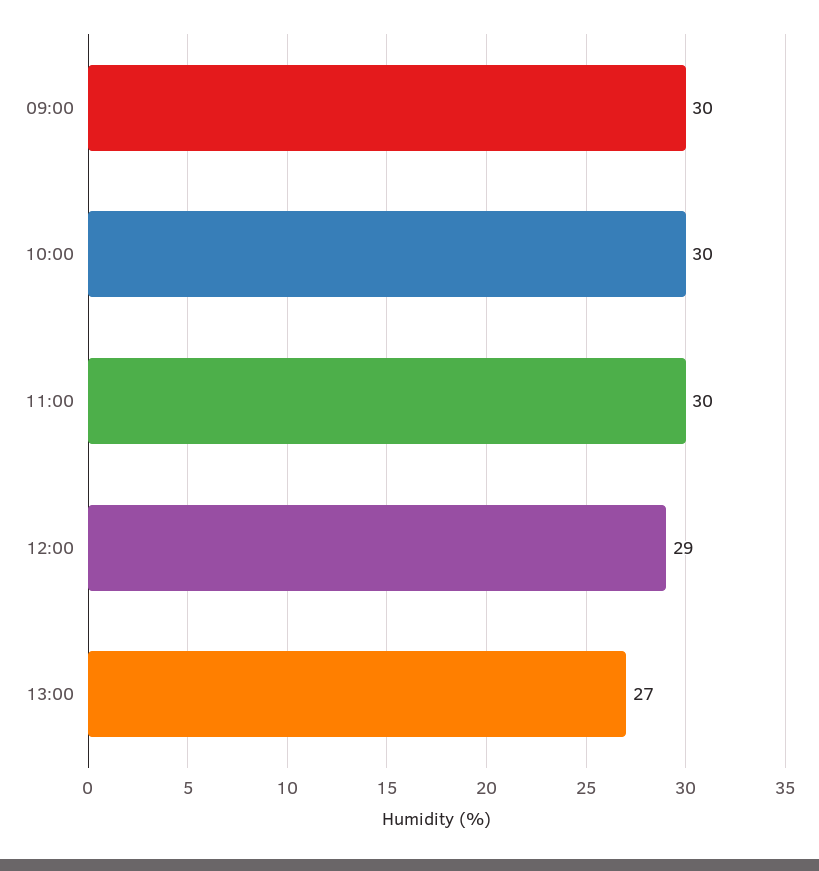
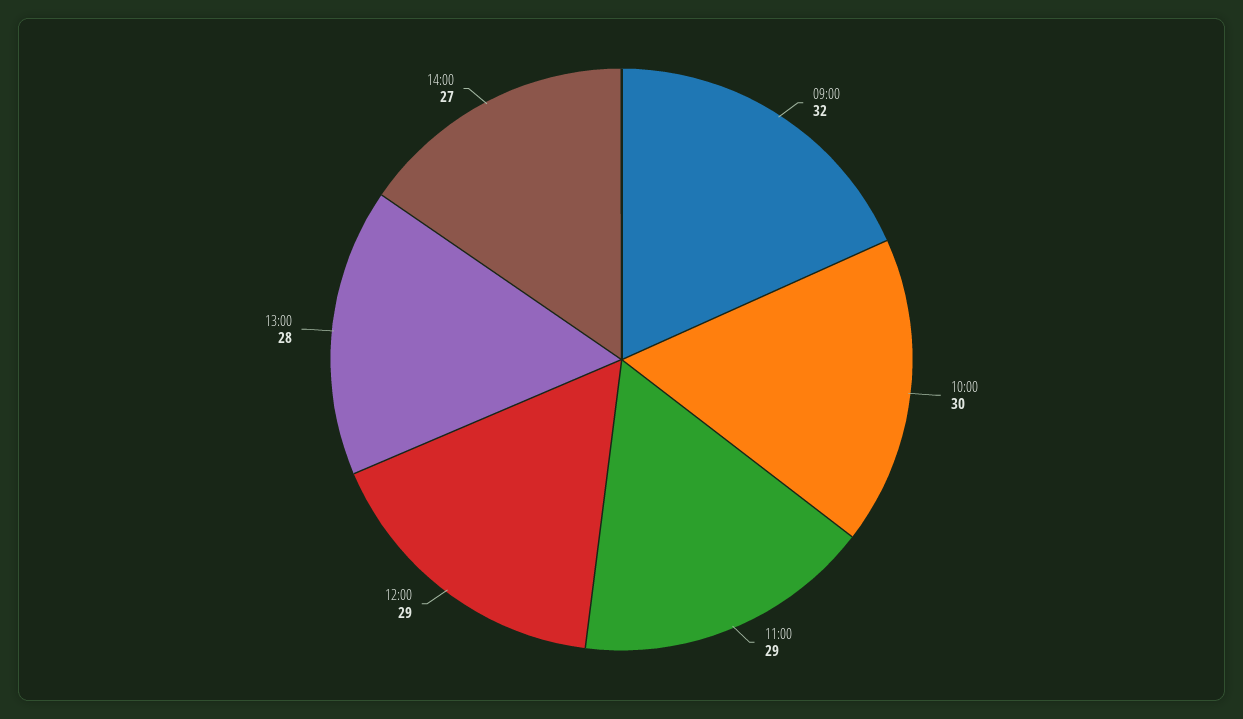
09:00: 30 -> 32
11:00: 30 -> 29
13:00: 27 -> 28
14:00: none -> 27

